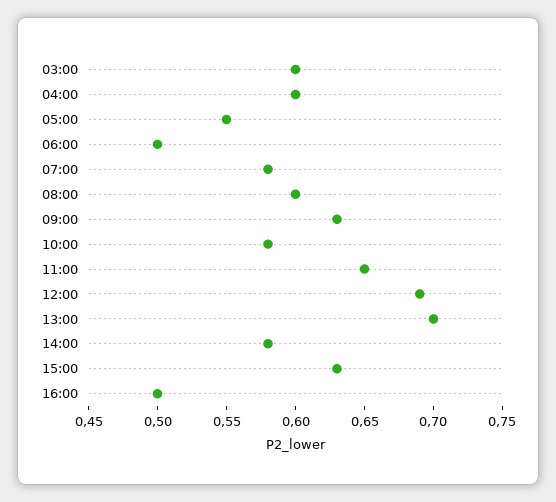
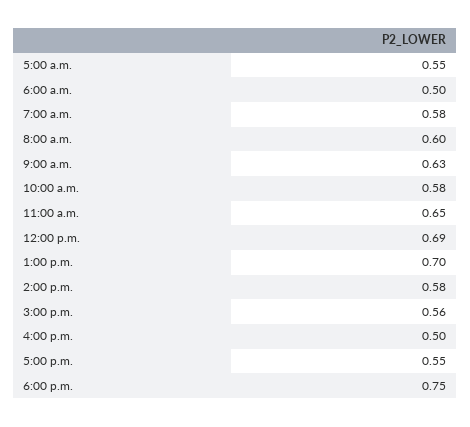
03:00: 0.6 -> none
04:00: 0.6 -> none
15:00: 0.63 -> 0.56
5:00 p.m.: none -> 0.55
6:00 p.m.: none -> 0.75

